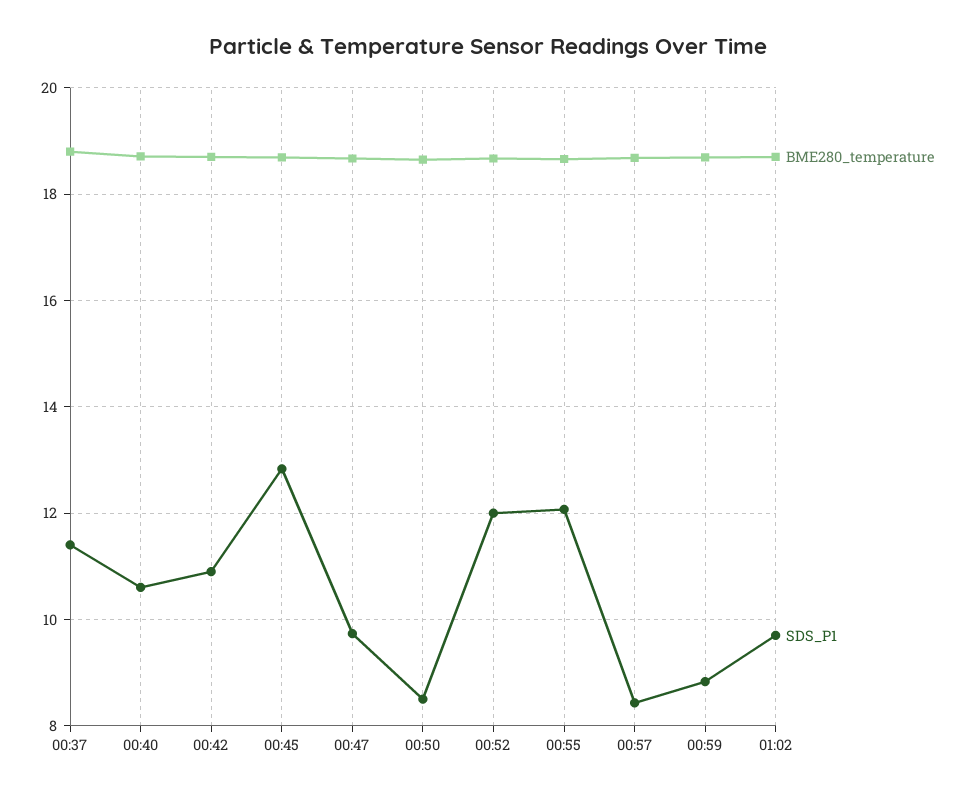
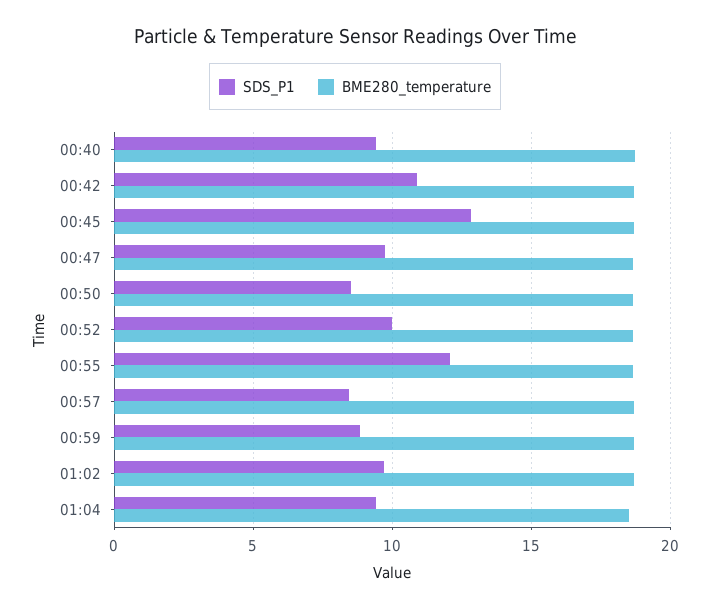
BME280_temperature, 00:37: 18.8 -> none
SDS_P1, 00:37: 11.4 -> none
SDS_P1, 00:40: 10.6 -> 9.5
SDS_P1, 00:52: 12 -> 10
SDS_P1, 01:04: none -> 9.5
BME280_temperature, 01:04: none -> 18.5

